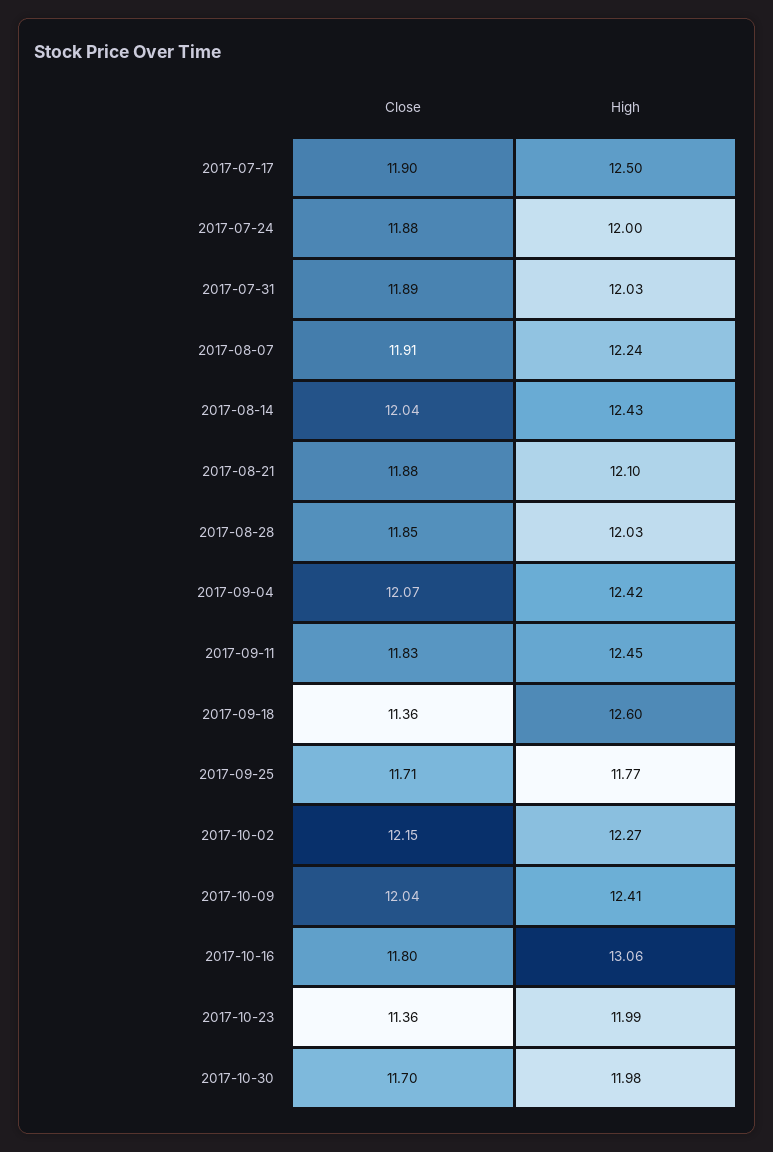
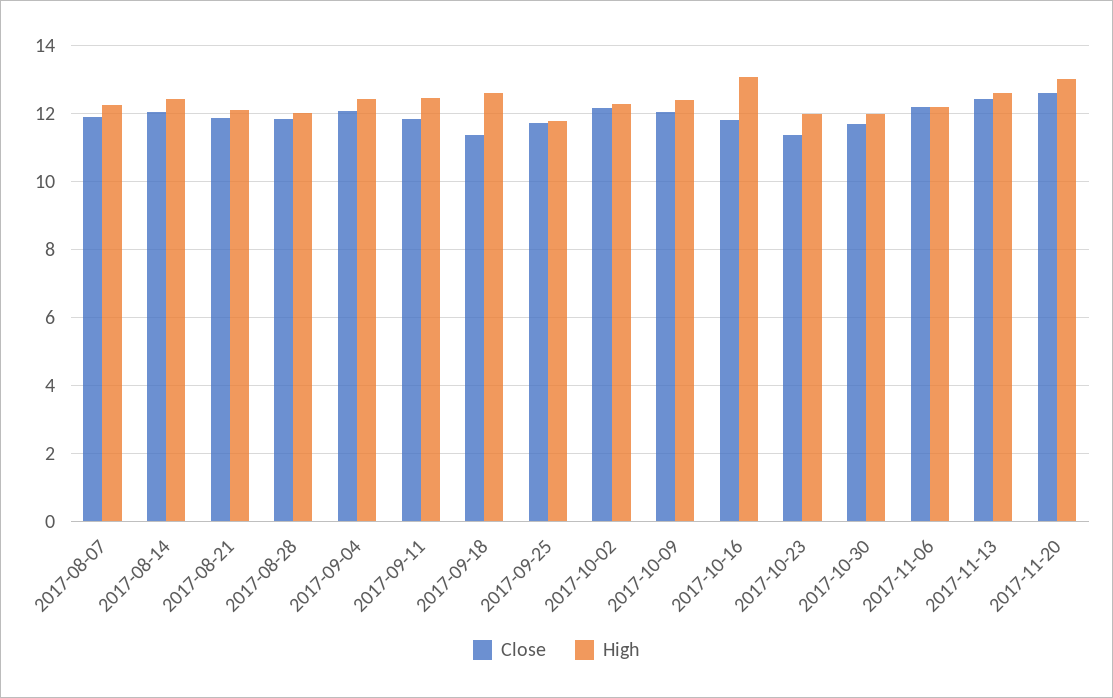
Close, 2017-07-17: 11.9 -> none
High, 2017-07-17: 12.5 -> none
Close, 2017-07-24: 11.88 -> none
High, 2017-07-24: 12 -> none
Close, 2017-07-31: 11.89 -> none
High, 2017-07-31: 12.03 -> none
Close, 2017-11-06: none -> 12.2
High, 2017-11-06: none -> 12.2
Close, 2017-11-13: none -> 12.4
High, 2017-11-13: none -> 12.6
Close, 2017-11-20: none -> 12.6
High, 2017-11-20: none -> 13

